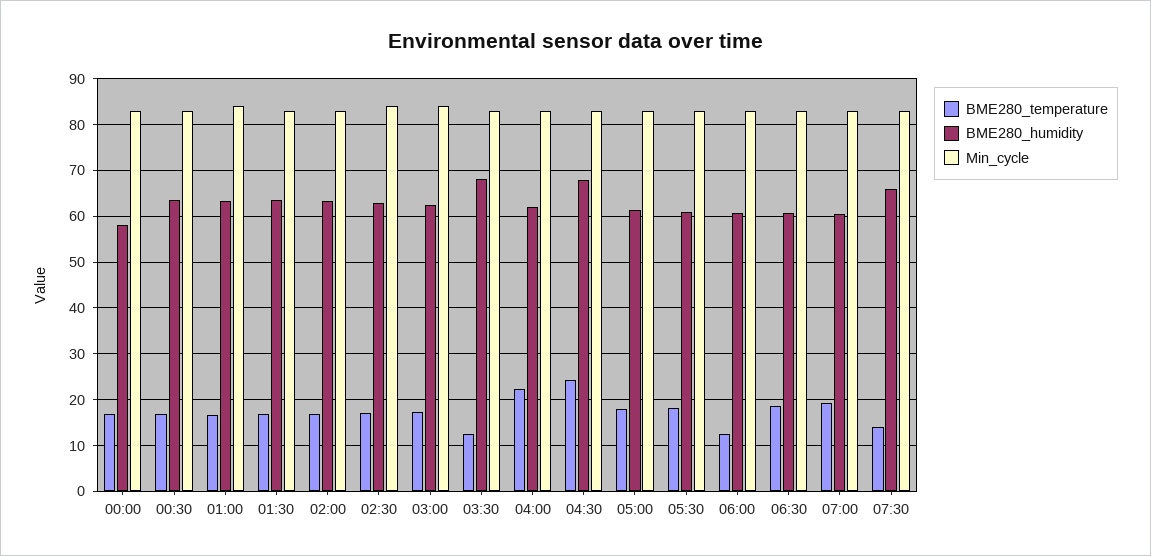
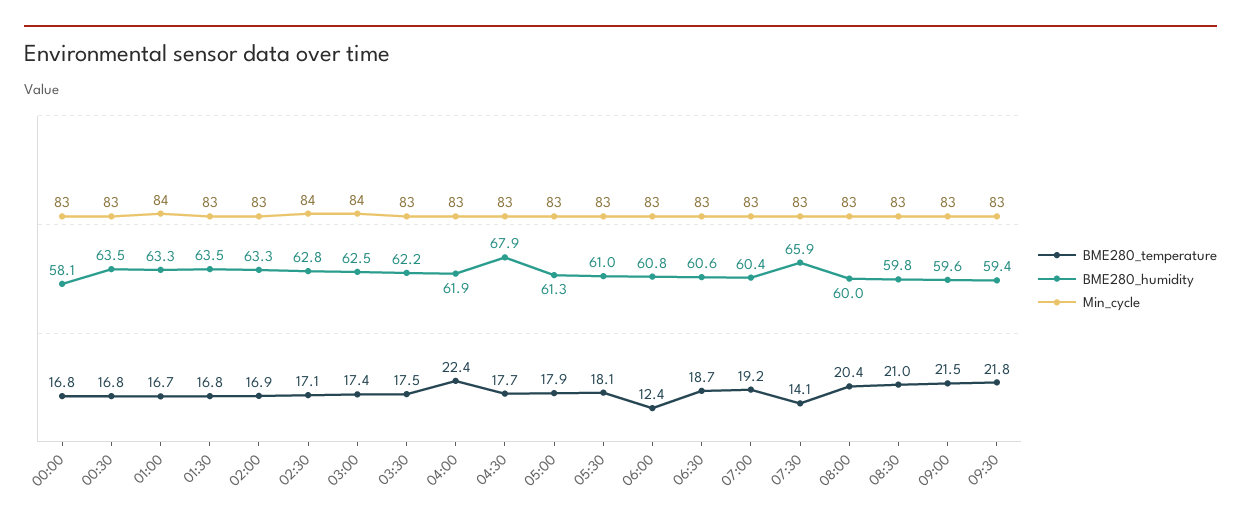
BME280_temperature, 03:30: 12 -> 17.5
BME280_humidity, 03:30: 68 -> 62.2
BME280_temperature, 04:30: 24 -> 17.7
BME280_temperature, 08:00: none -> 20.4
BME280_humidity, 08:00: none -> 60
Min_cycle, 08:00: none -> 83
BME280_temperature, 08:30: none -> 21
BME280_humidity, 08:30: none -> 59.8
Min_cycle, 08:30: none -> 83
BME280_temperature, 09:00: none -> 21.5
BME280_humidity, 09:00: none -> 59.6
Min_cycle, 09:00: none -> 83
BME280_temperature, 09:30: none -> 21.8
BME280_humidity, 09:30: none -> 59.4
Min_cycle, 09:30: none -> 83

